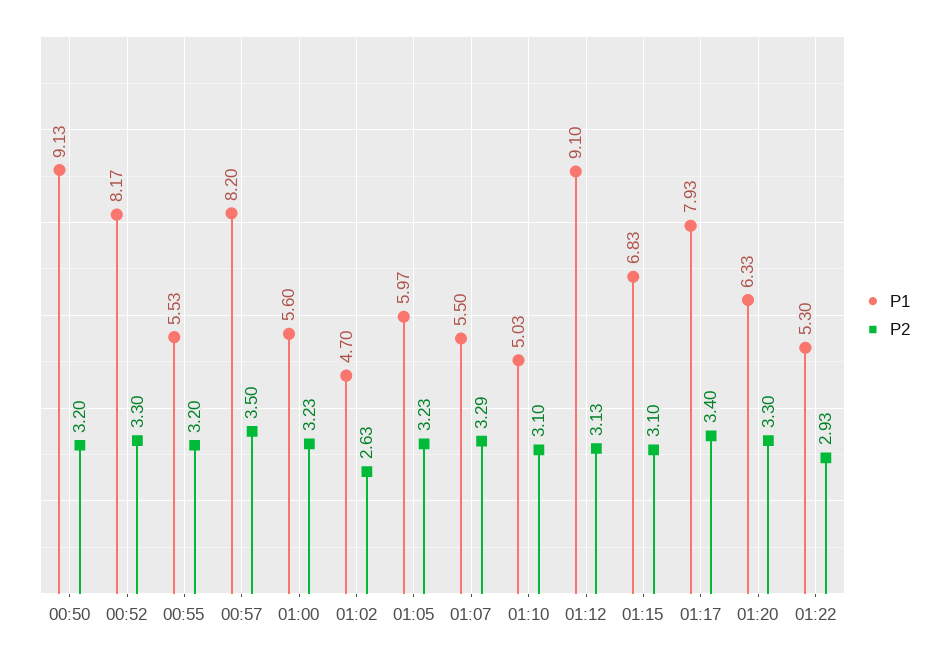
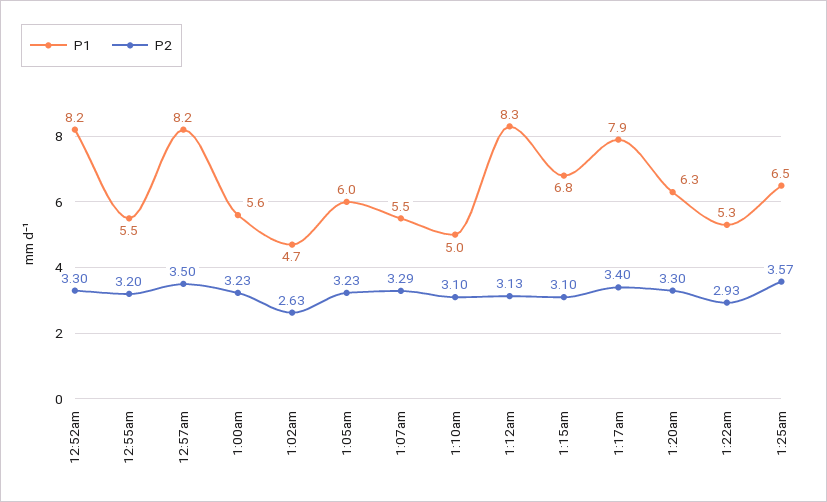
P1, 00:50: 9.13 -> none
P2, 00:50: 3.2 -> none
P1, 01:12: 9.1 -> 8.3
P1, 1:25am: none -> 6.5
P2, 1:25am: none -> 3.57

